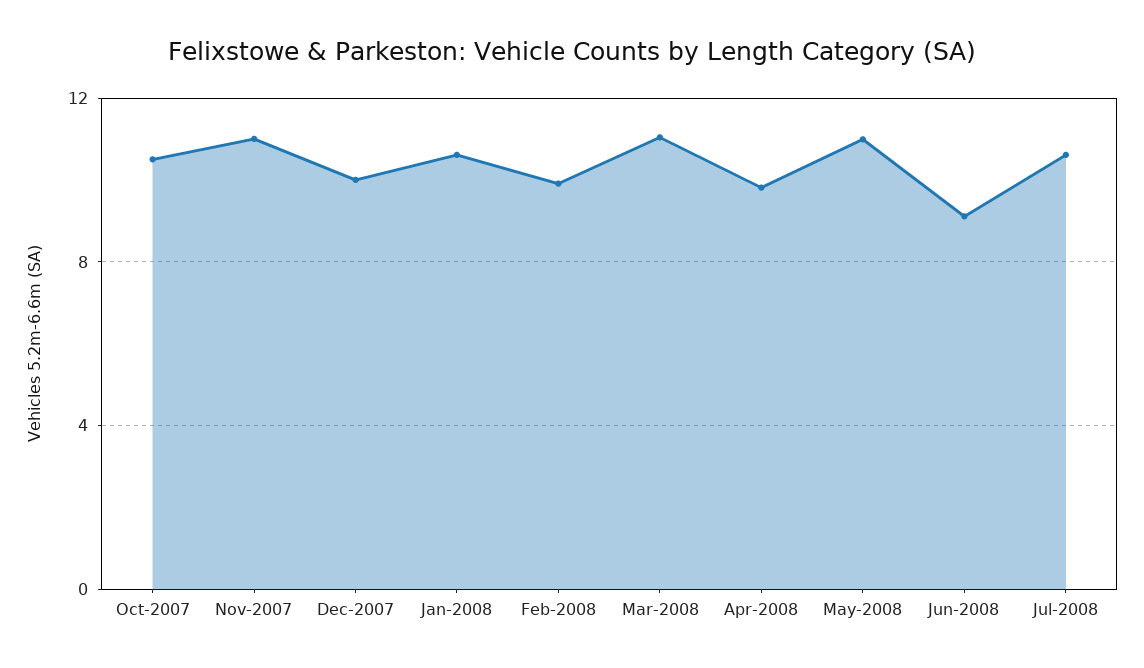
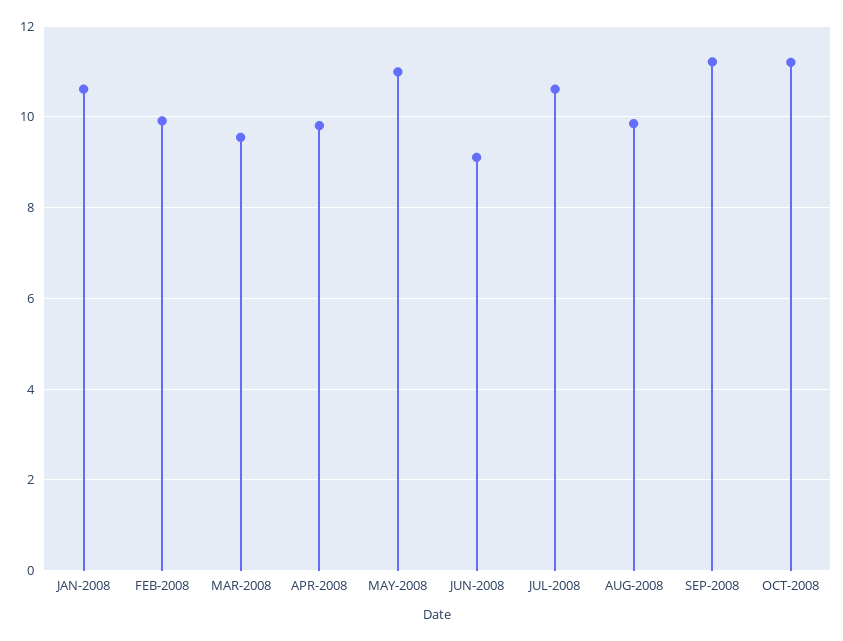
Oct-2007: 10.5 -> none
Nov-2007: 11 -> none
Dec-2007: 10 -> none
Mar-2008: 11 -> 9.6
AUG-2008: none -> 9.8
SEP-2008: none -> 11.2
OCT-2008: none -> 11.2

